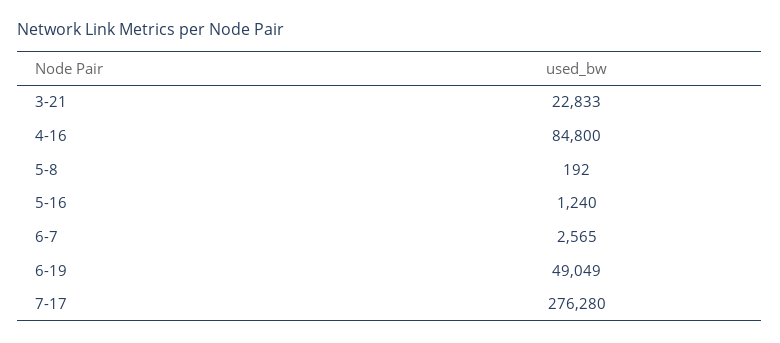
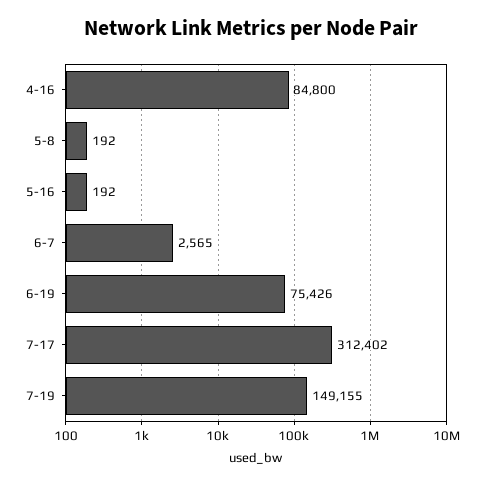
3-21: 22833 -> none
5-16: 1240 -> 192
6-19: 49049 -> 75426
7-17: 276280 -> 312402
7-19: none -> 149155

